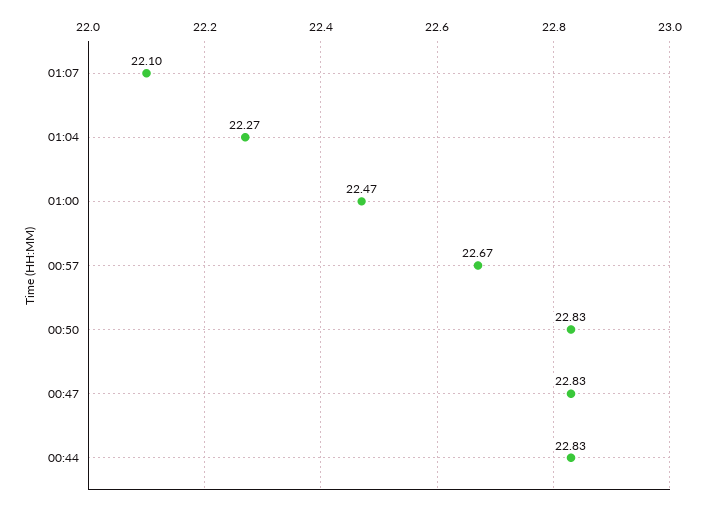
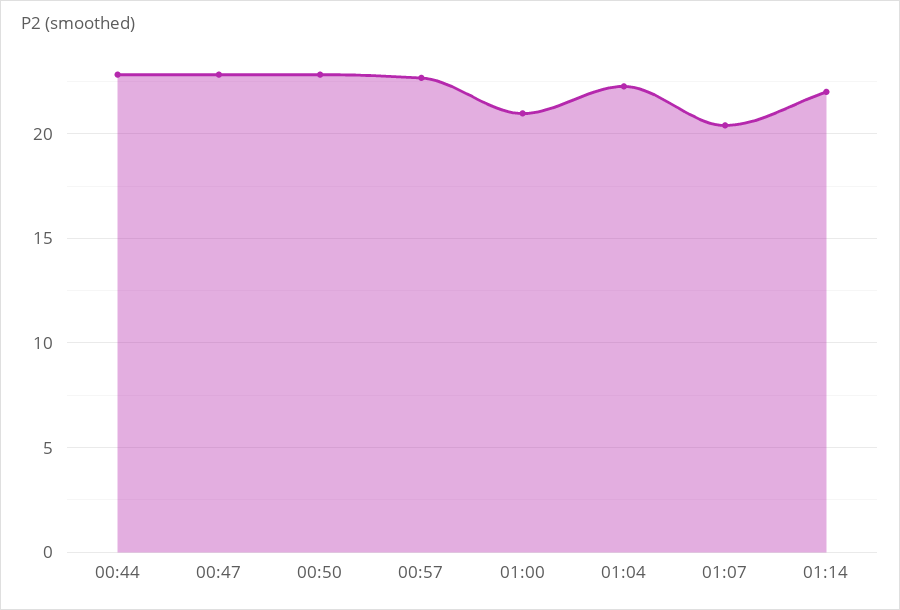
01:07: 22.1 -> 20.5
01:00: 22.47 -> 21
01:14: none -> 22

